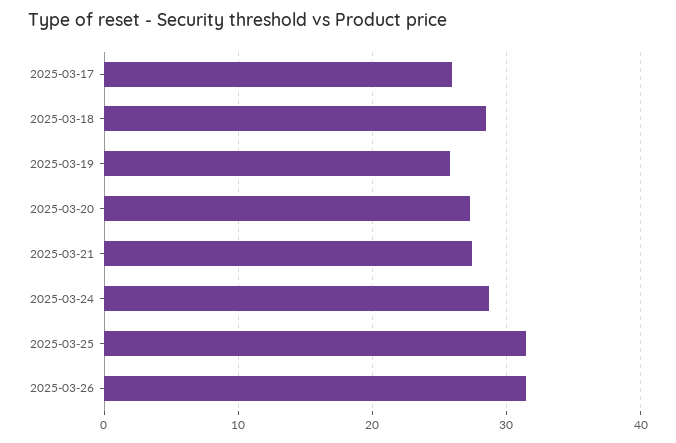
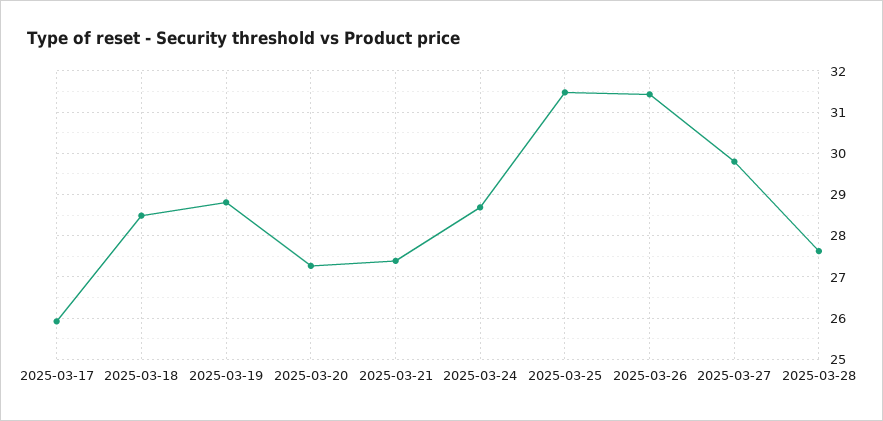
2025-03-19: 26 -> 28.8
2025-03-27: none -> 29.8
2025-03-28: none -> 27.6

